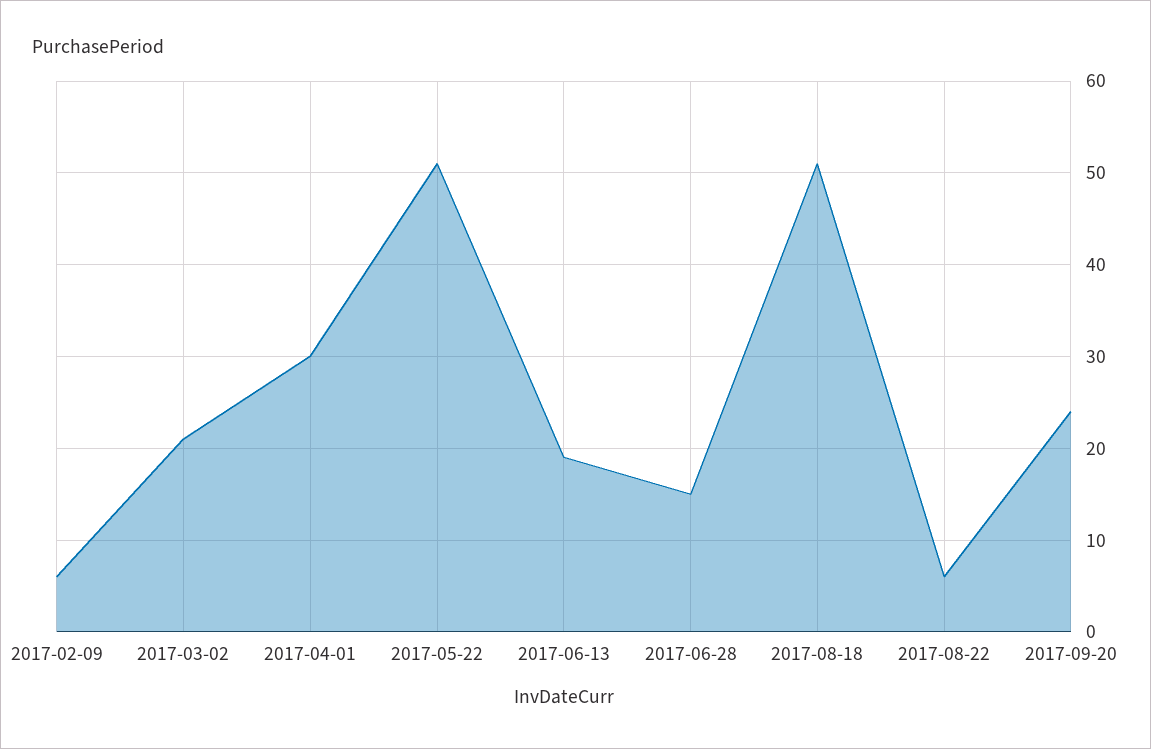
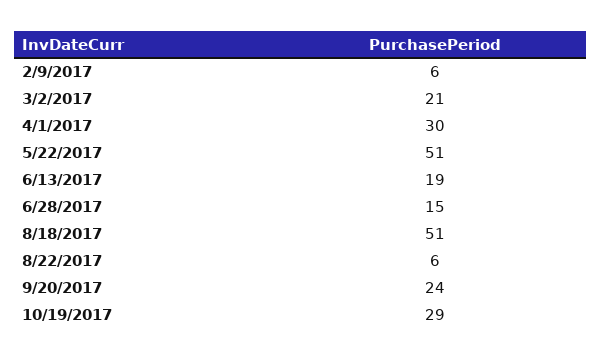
10/19/2017: none -> 29

